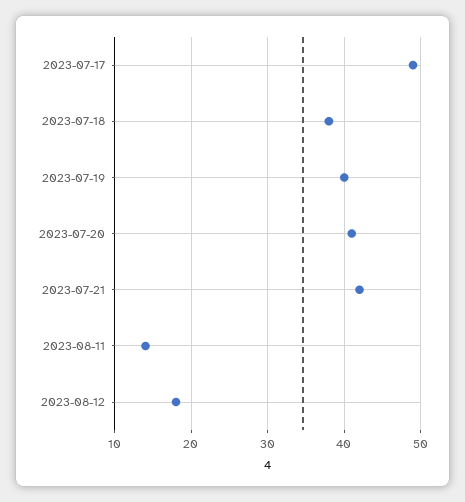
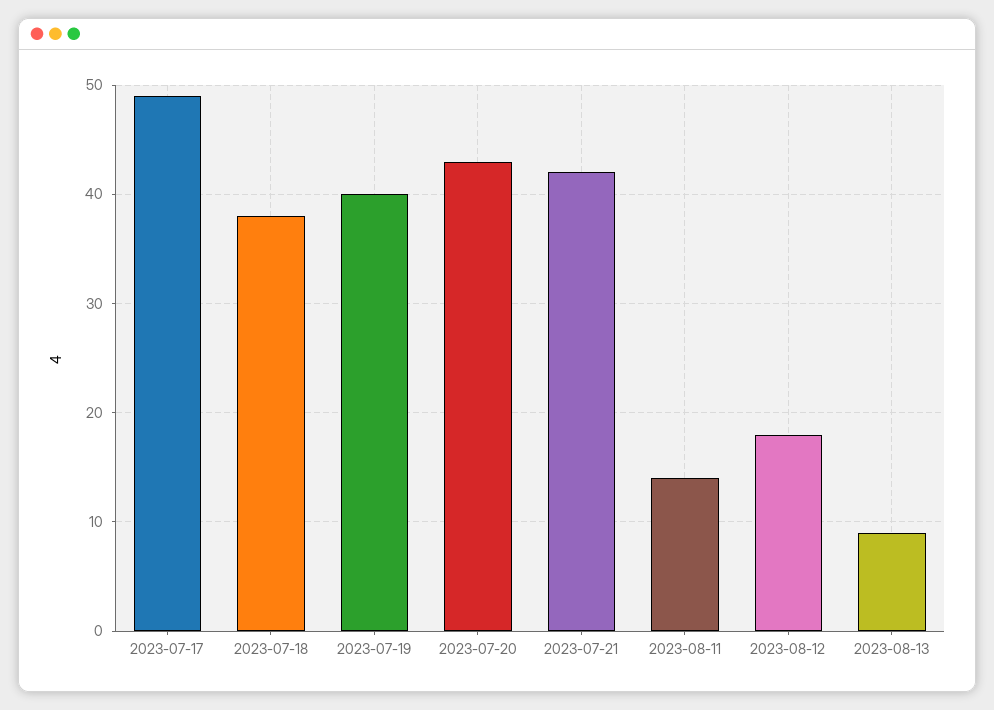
2023-07-20: 41 -> 43
2023-08-13: none -> 9

